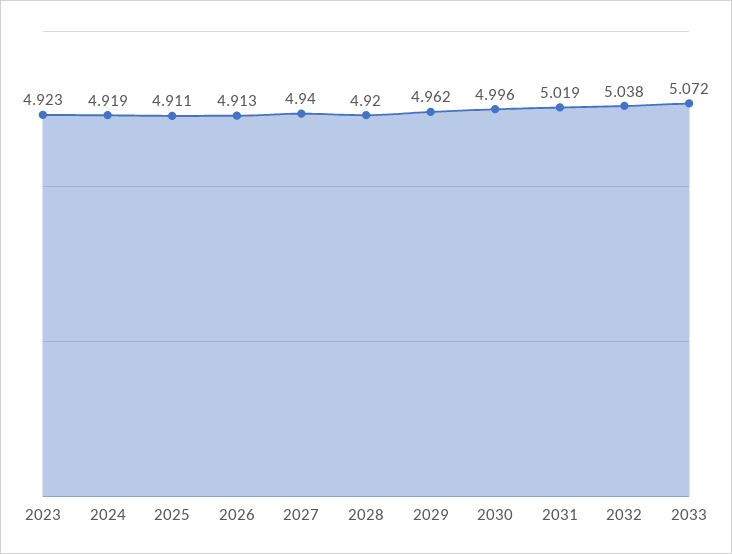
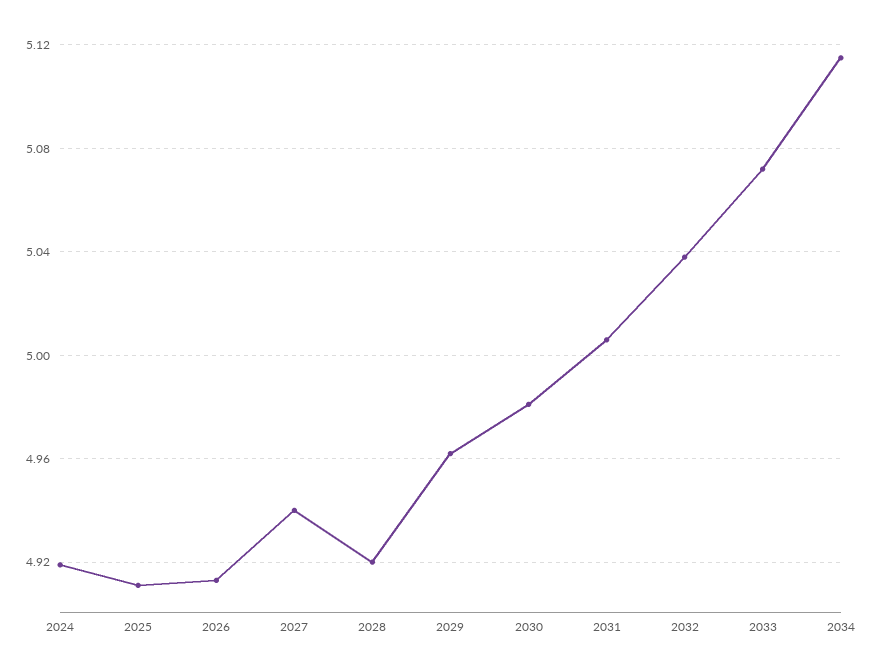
2023: 4.923 -> none
2030: 4.996 -> 4.98
2031: 5.019 -> 5.005
2034: none -> 5.115

